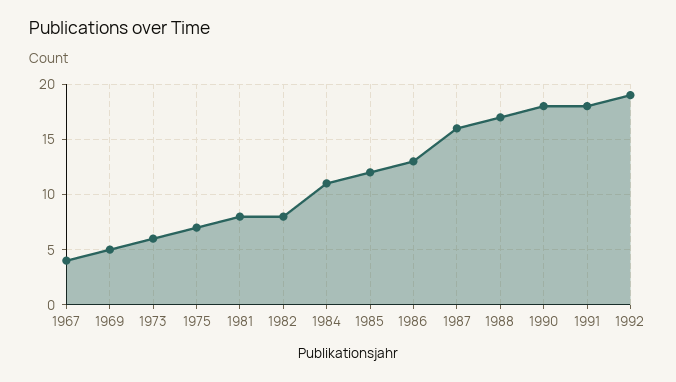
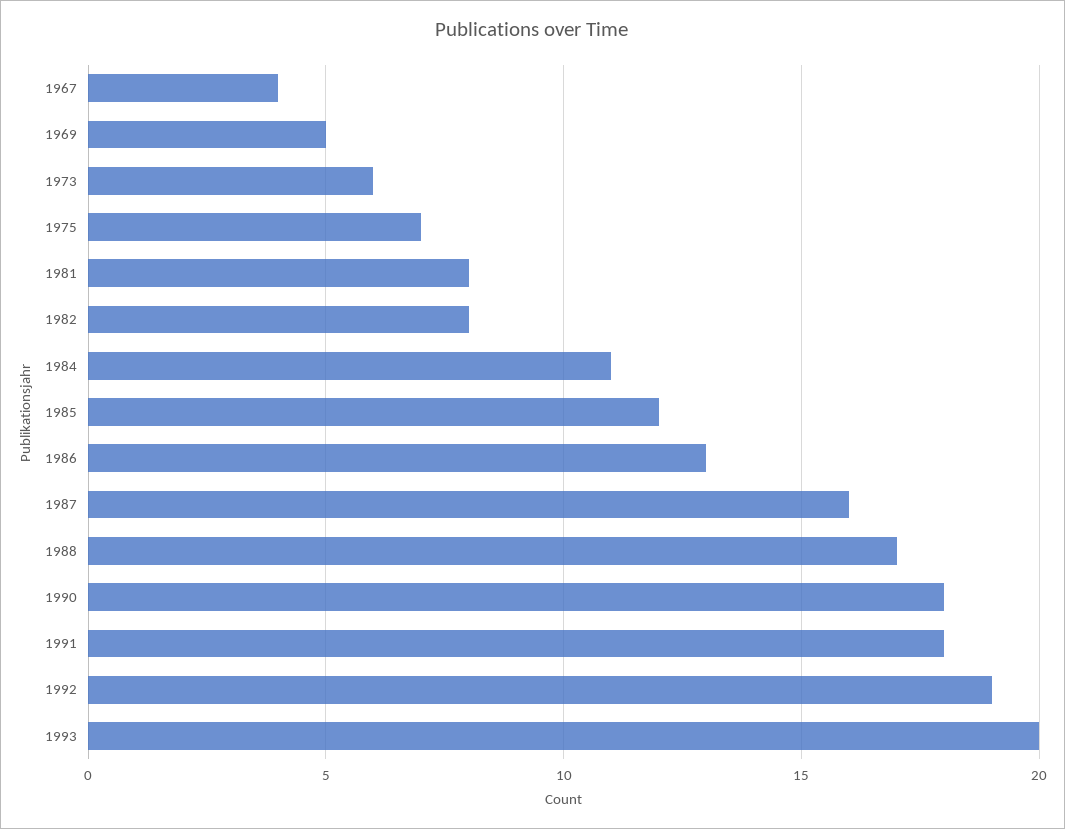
1993: none -> 20

